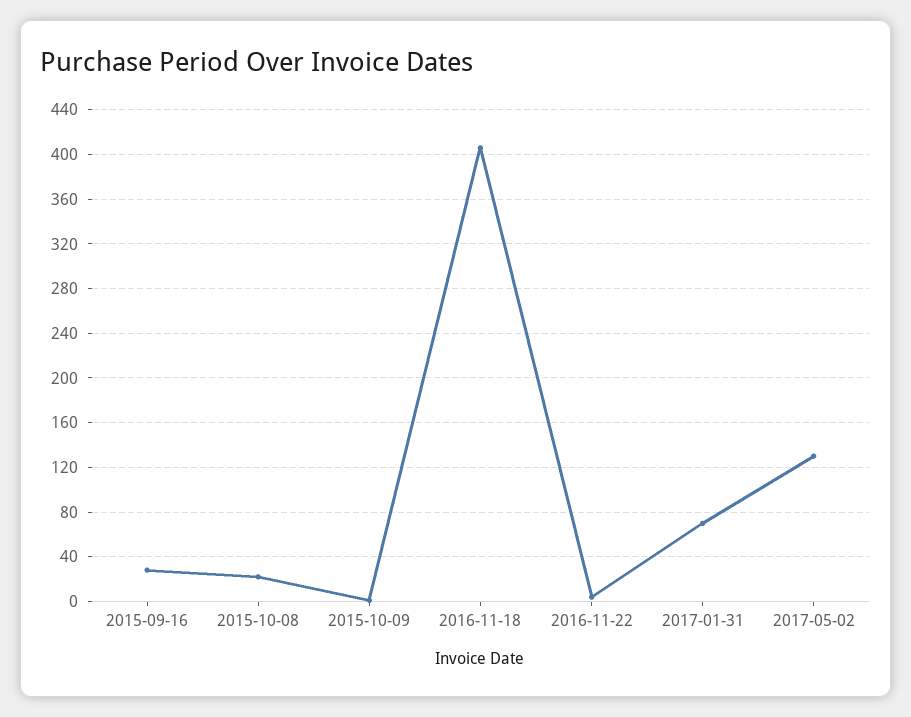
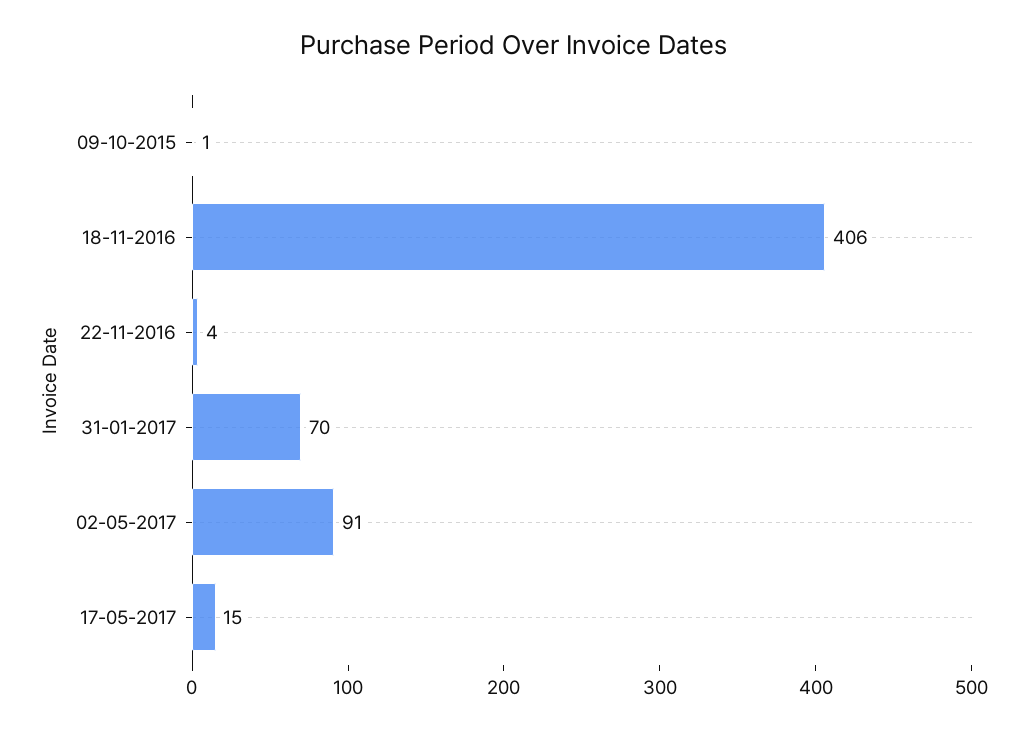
2015-09-16: 30 -> none
2015-10-08: 20 -> none
2017-05-02: 130 -> 91
17-05-2017: none -> 15

